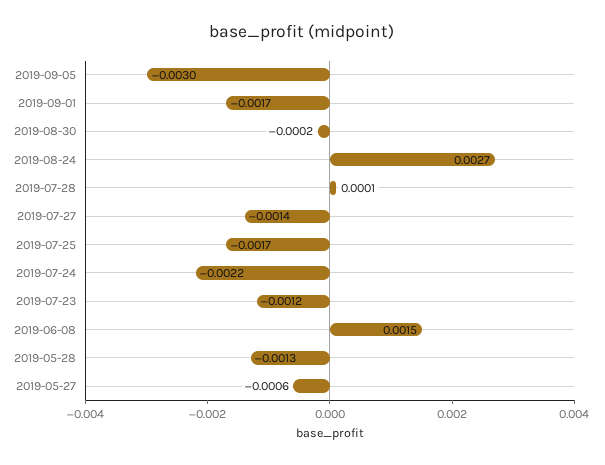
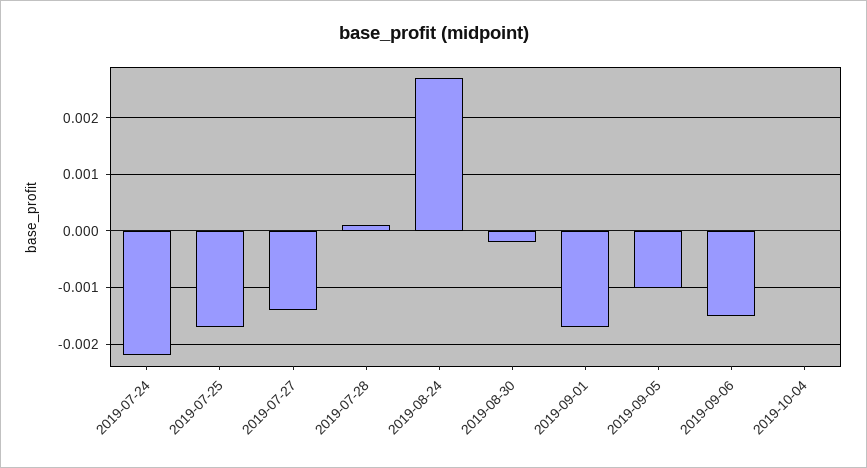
2019-09-05: -0.003 -> -0.001
2019-07-23: -0.0012 -> none
2019-06-08: 0.0015 -> none
2019-05-28: -0.0013 -> none
2019-05-27: -0.0006 -> none
2019-09-06: none -> -0.0015
2019-10-04: none -> 0

